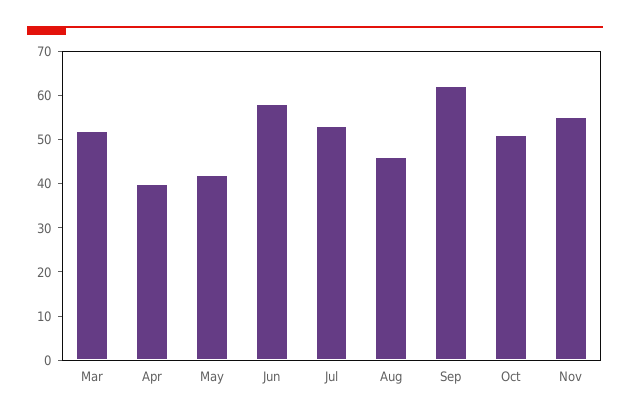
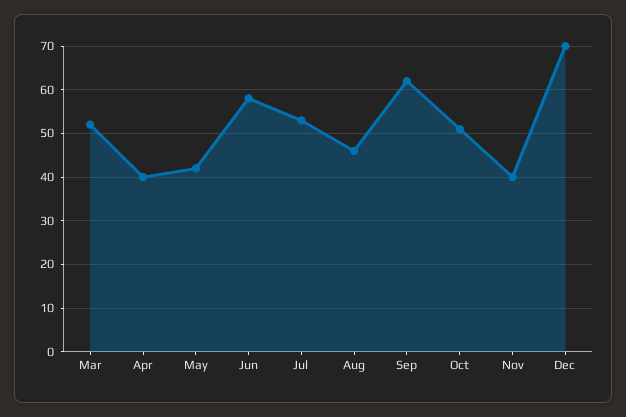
Nov: 55 -> 40
Dec: none -> 70

